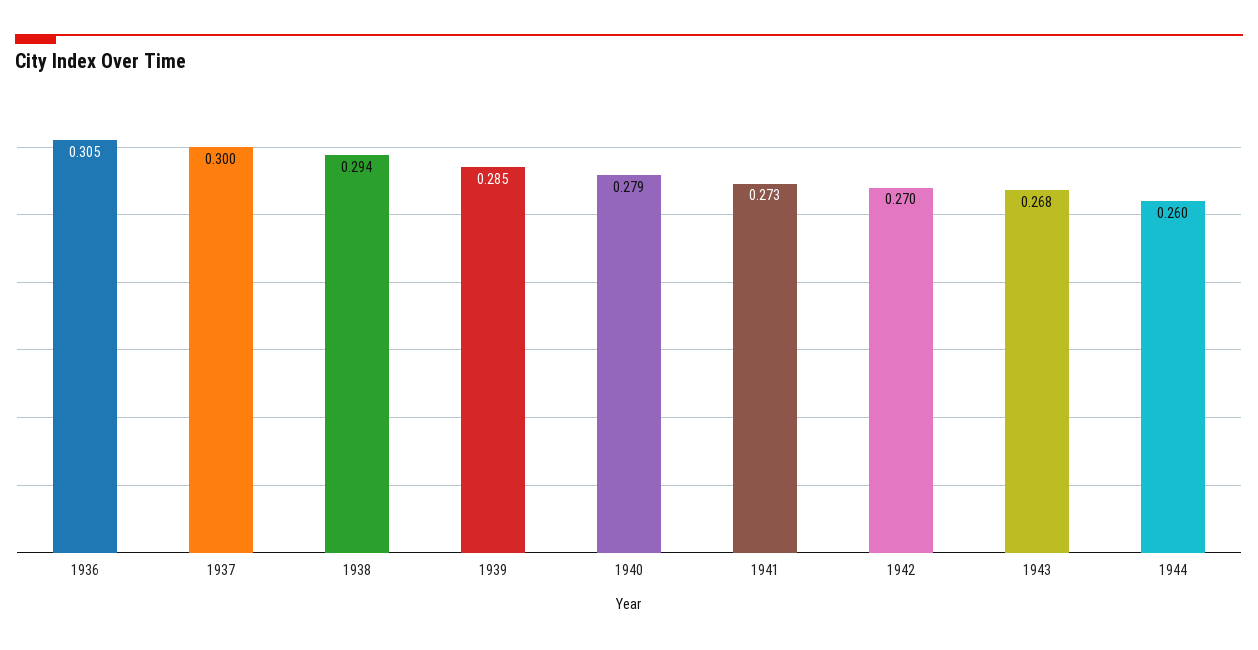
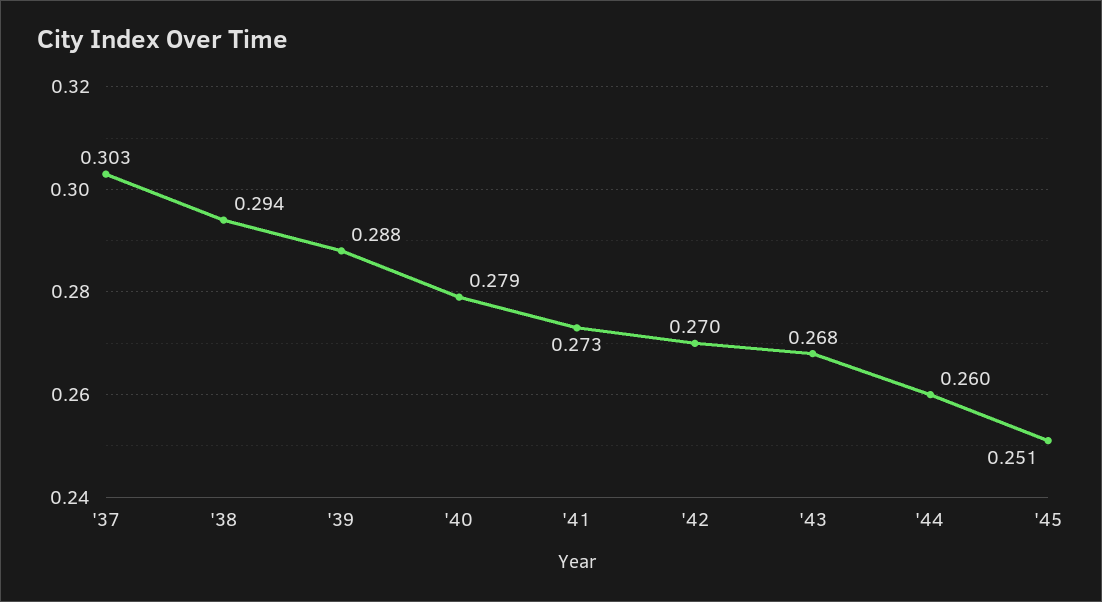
1936: 0.305 -> none
1937: 0.3 -> 0.303
1939: 0.285 -> 0.288
'45: none -> 0.251

